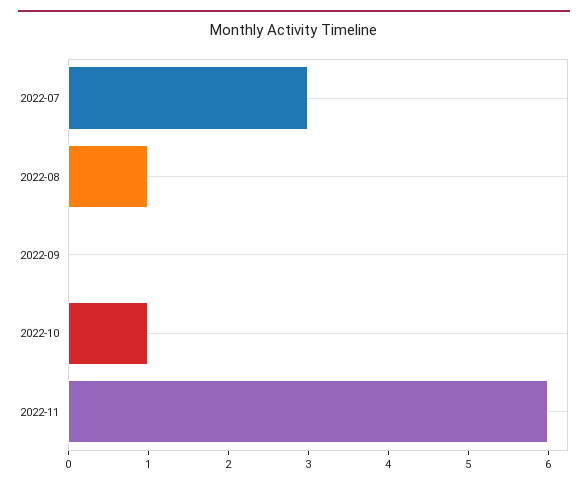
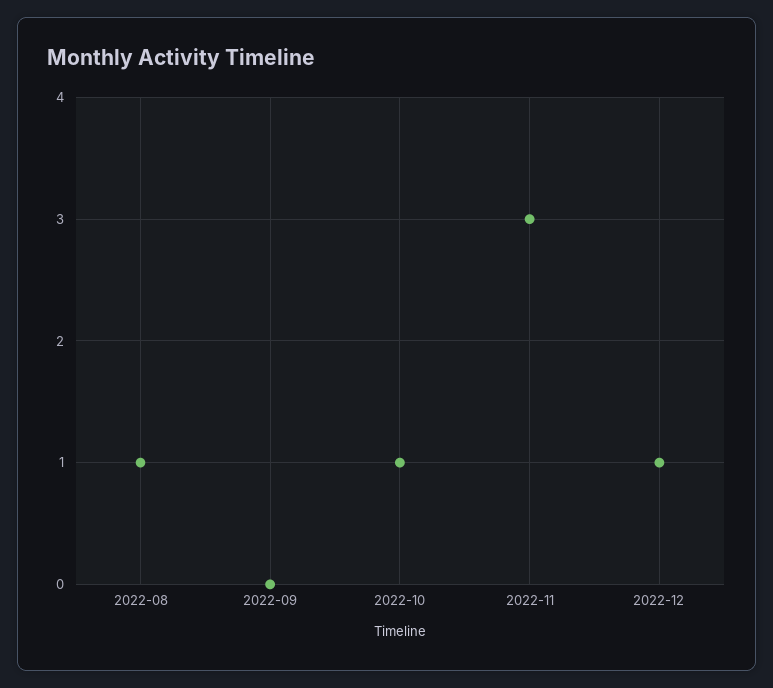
2022-07: 3 -> none
2022-11: 6 -> 3
2022-12: none -> 1

